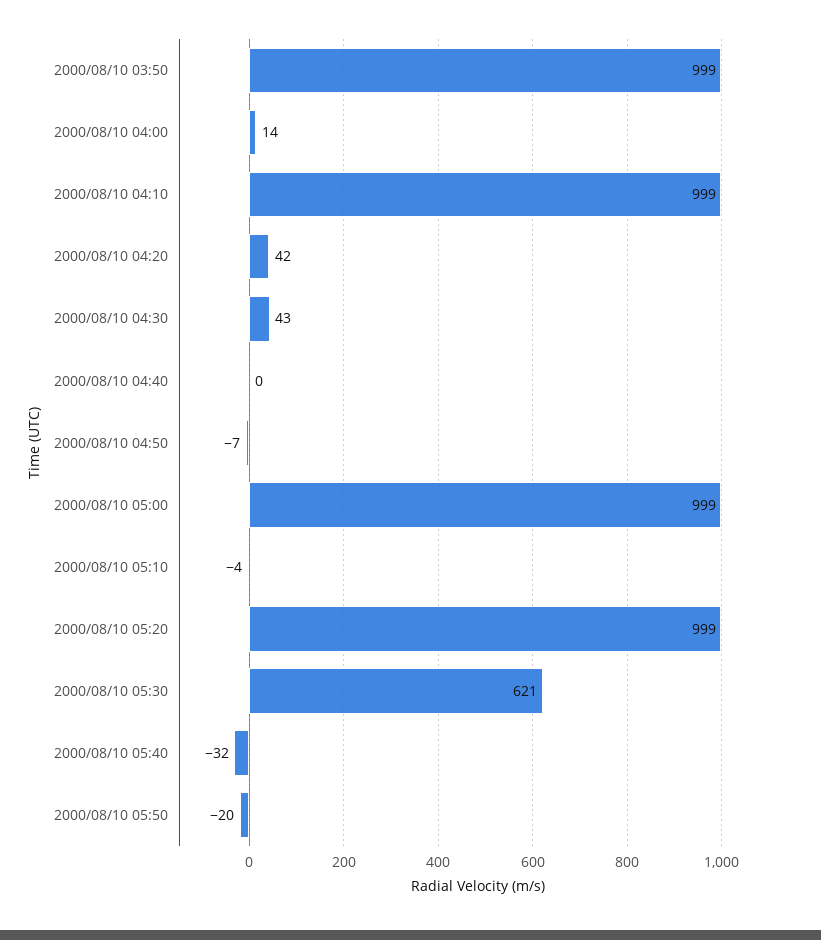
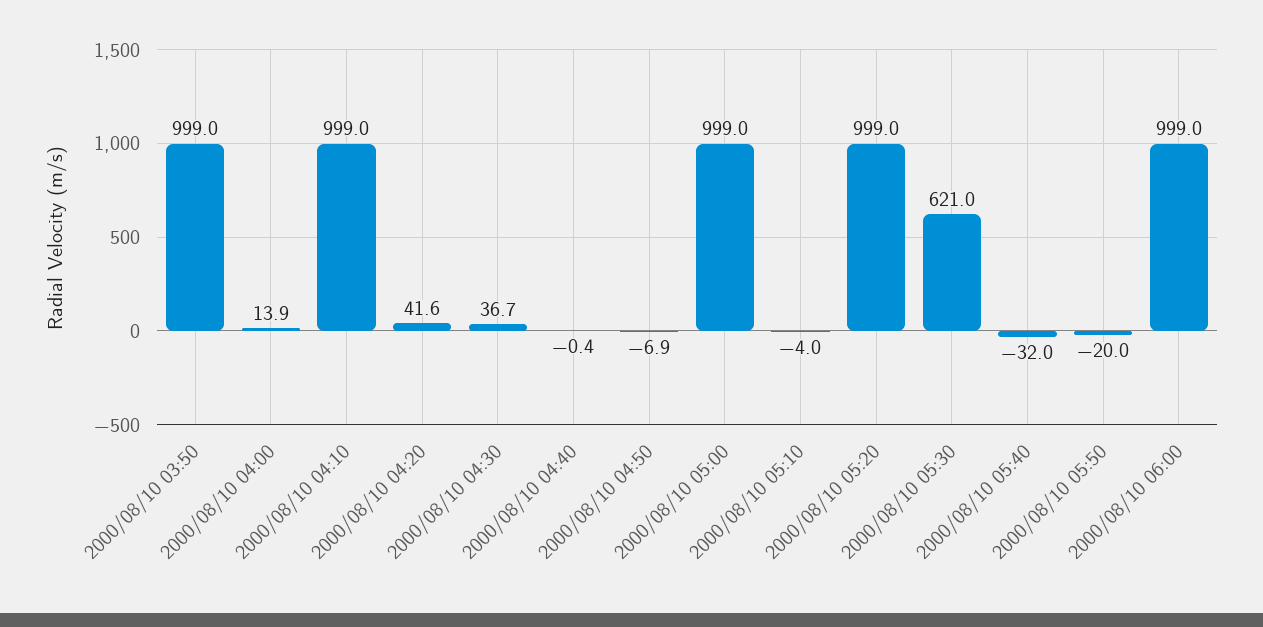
2000/08/10 04:30: 43 -> 36.7
2000/08/10 06:00: none -> 999

